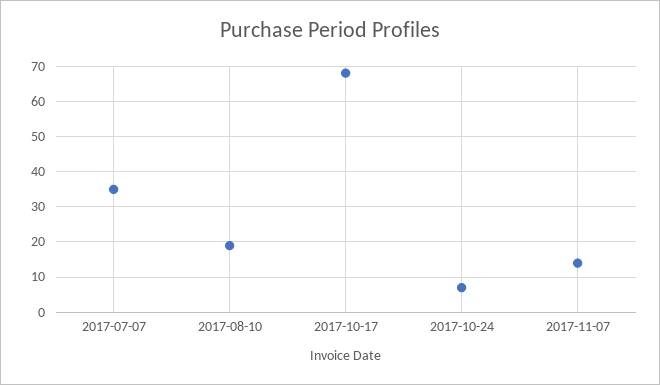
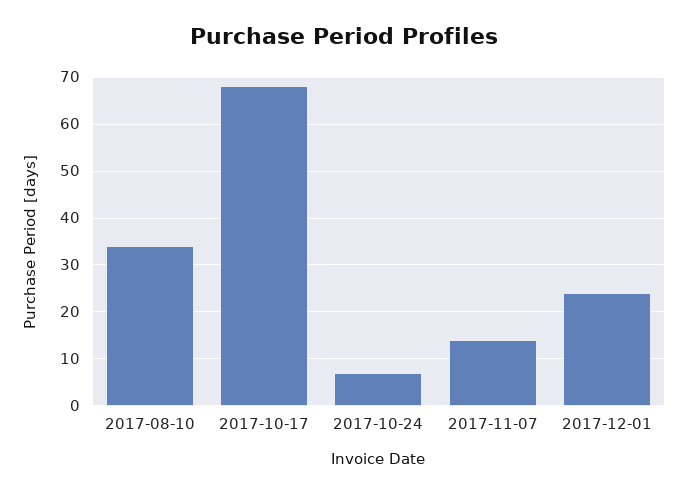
2017-07-07: 35 -> none
2017-08-10: 20 -> 35
2017-12-01: none -> 25

